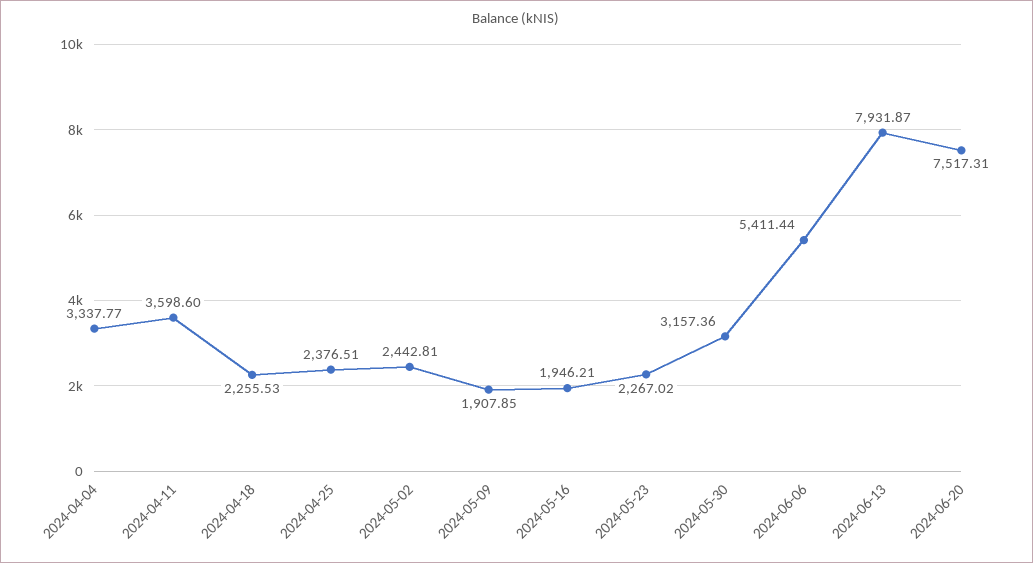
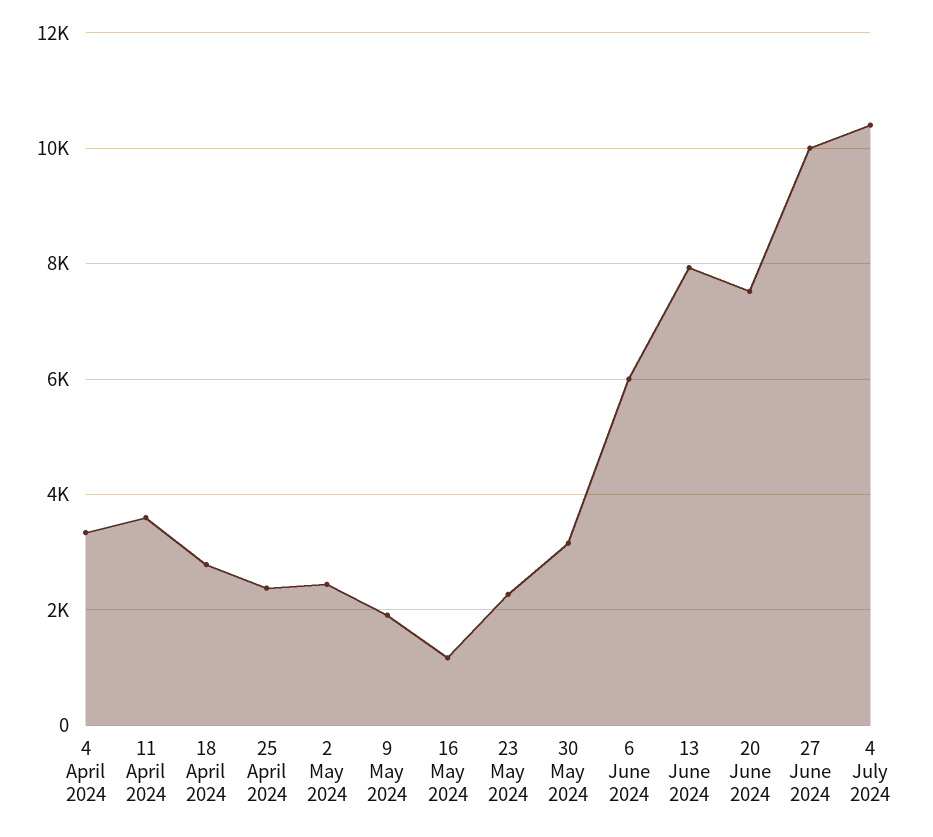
2024-04-18: 2255.53 -> 2800
2024-05-16: 1946.21 -> 1200
2024-06-06: 5411.44 -> 6000
27 June 2024: none -> 10000
4 July 2024: none -> 10400

